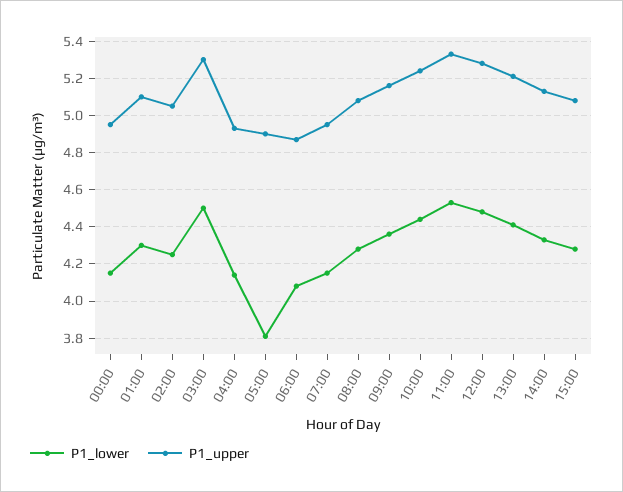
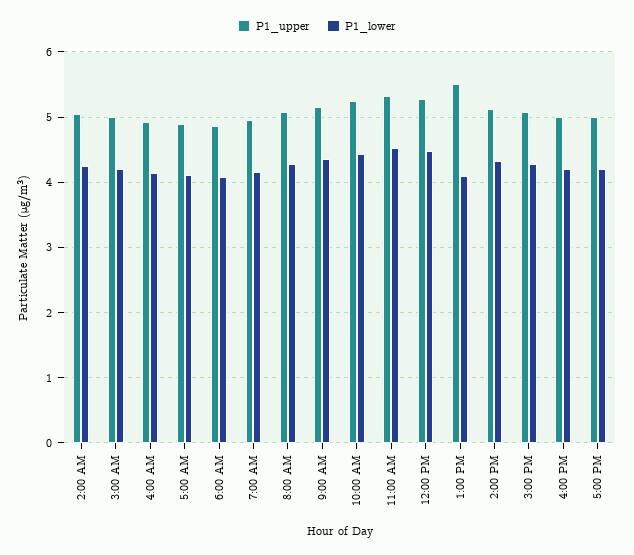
P1_lower, 00:00: 4.15 -> none
P1_upper, 00:00: 4.95 -> none
P1_lower, 01:00: 4.3 -> none
P1_upper, 01:00: 5.1 -> none
P1_lower, 03:00: 4.5 -> 4.2
P1_upper, 03:00: 5.3 -> 5
P1_lower, 05:00: 3.8 -> 4.1
P1_lower, 13:00: 4.4 -> 4.1
P1_upper, 13:00: 5.2 -> 5.5
P1_upper, 4:00 PM: none -> 5
P1_lower, 4:00 PM: none -> 4.2
P1_upper, 5:00 PM: none -> 5
P1_lower, 5:00 PM: none -> 4.2

